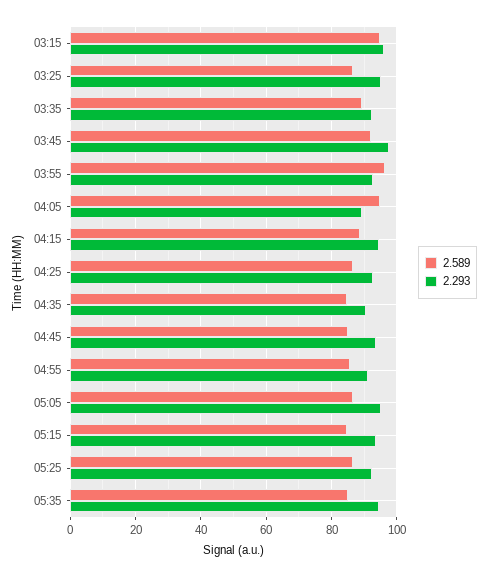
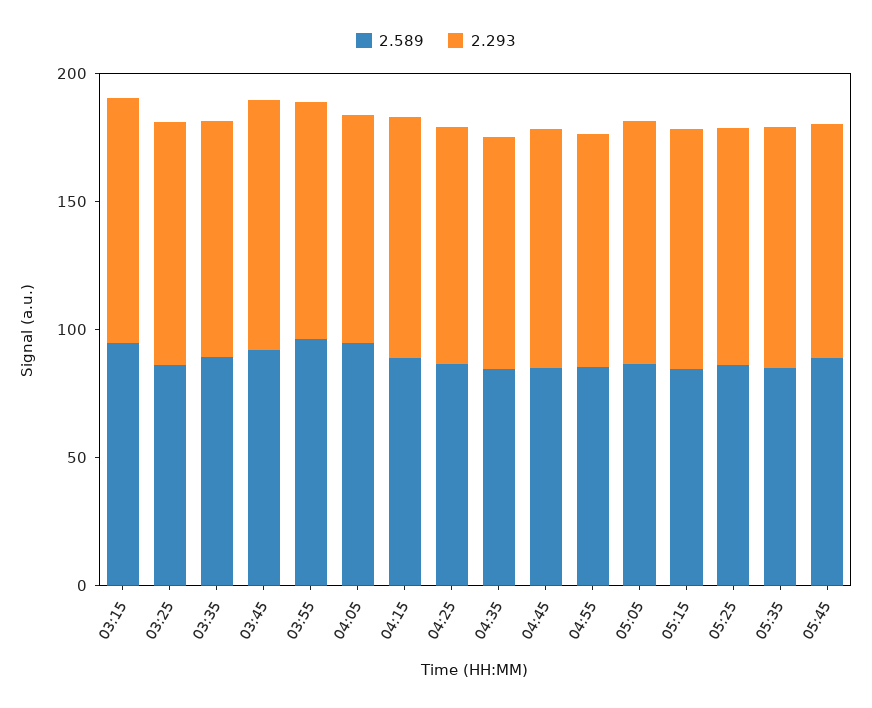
2.589, 05:45: none -> 90
2.293, 05:45: none -> 90

